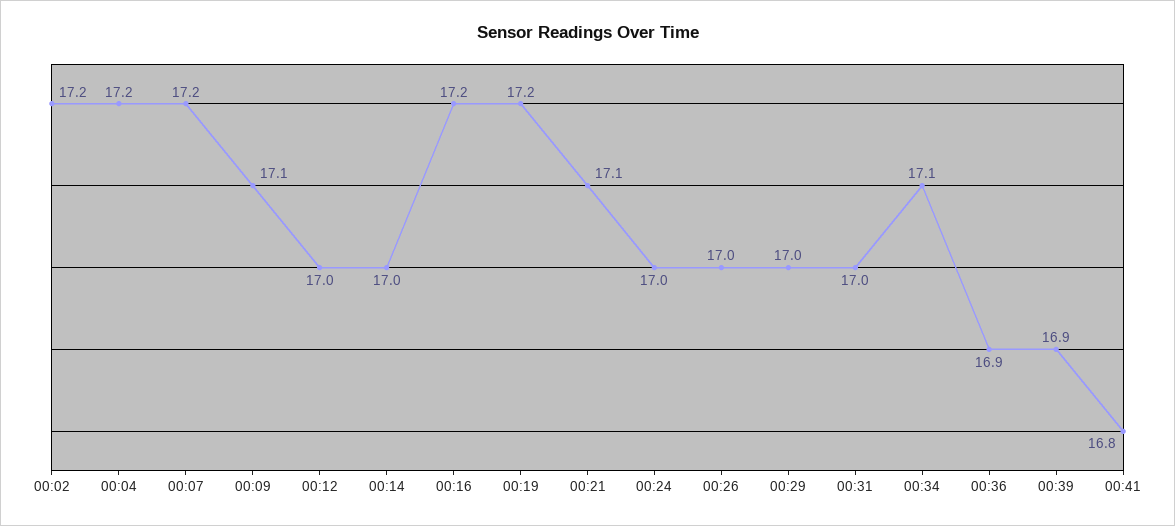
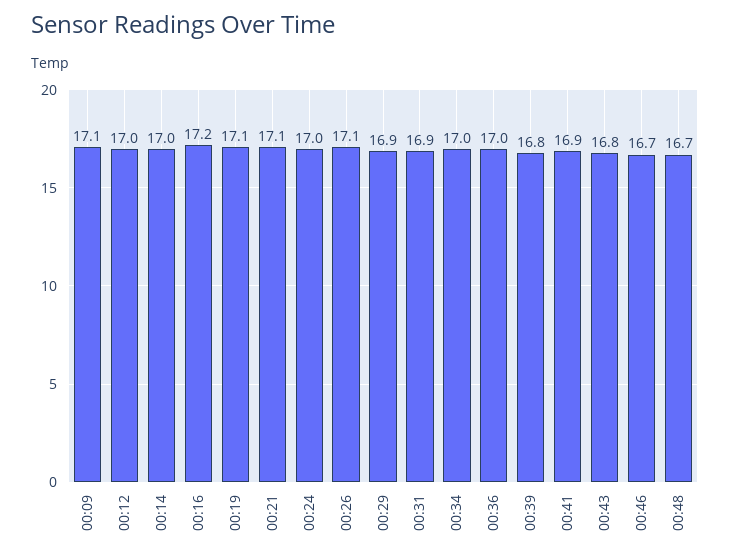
00:02: 17.2 -> none
00:04: 17.2 -> none
00:07: 17.2 -> none
00:19: 17.2 -> 17.1
00:26: 17 -> 17.1
00:29: 17 -> 16.9
00:31: 17 -> 16.9
00:34: 17.1 -> 17
00:36: 16.9 -> 17
00:39: 16.9 -> 16.8
00:41: 16.8 -> 16.9
00:43: none -> 16.8
00:46: none -> 16.7
00:48: none -> 16.7

